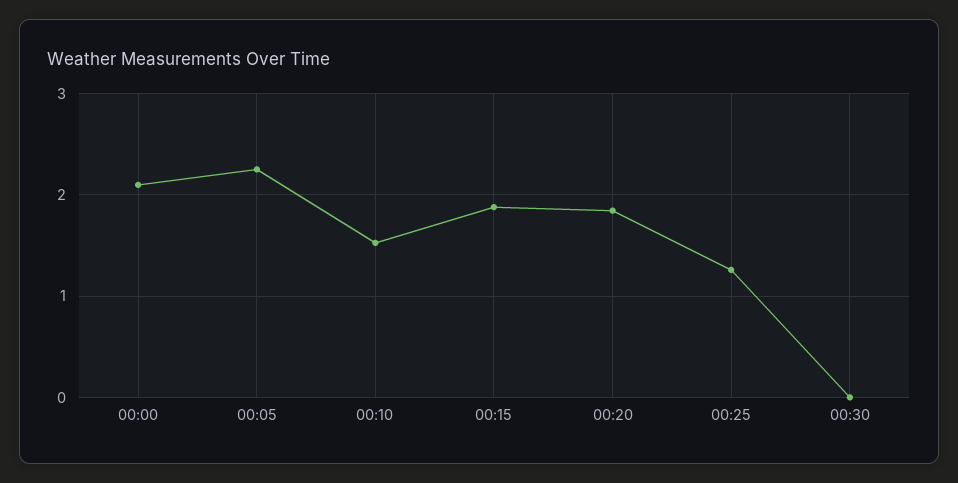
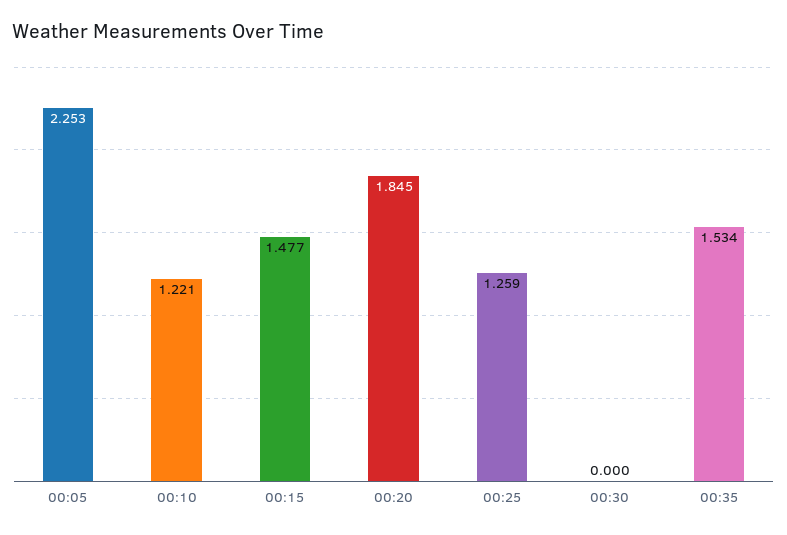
00:00: 2.1 -> none
00:10: 1.5 -> 1.221
00:15: 1.9 -> 1.477
00:35: none -> 1.534

